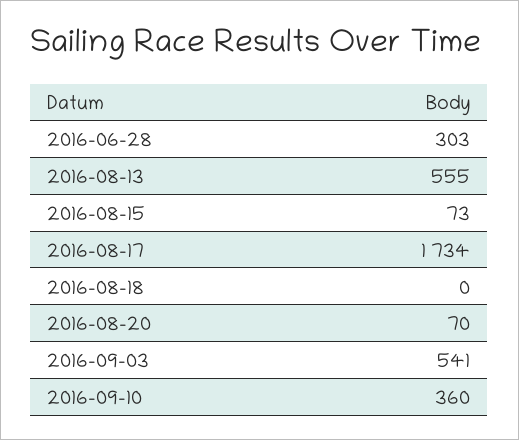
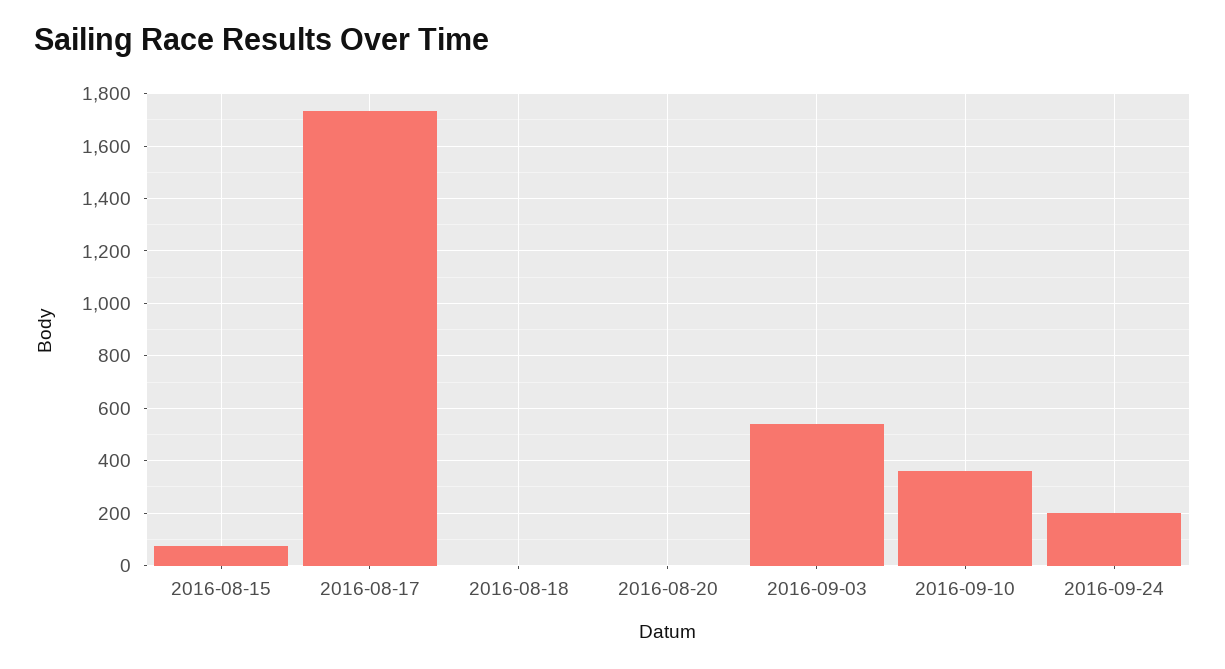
2016-06-28: 303 -> none
2016-08-13: 555 -> none
2016-08-20: 70 -> 0
2016-09-24: none -> 200

